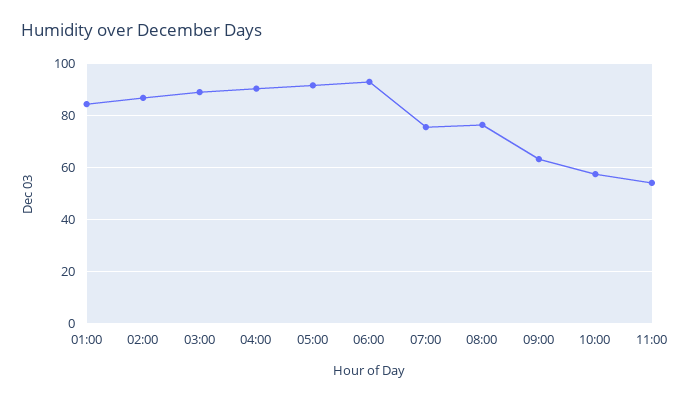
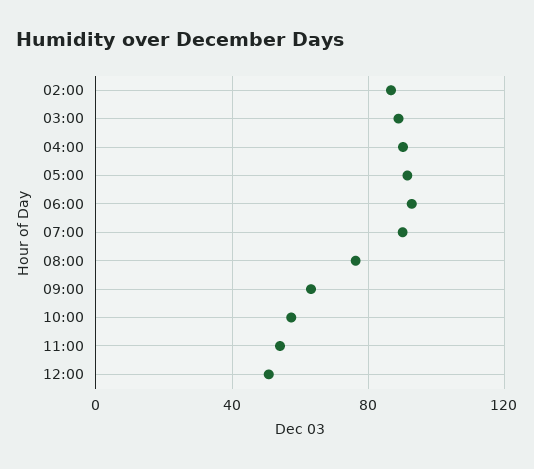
01:00: 85 -> none
07:00: 75 -> 90
12:00: none -> 50

